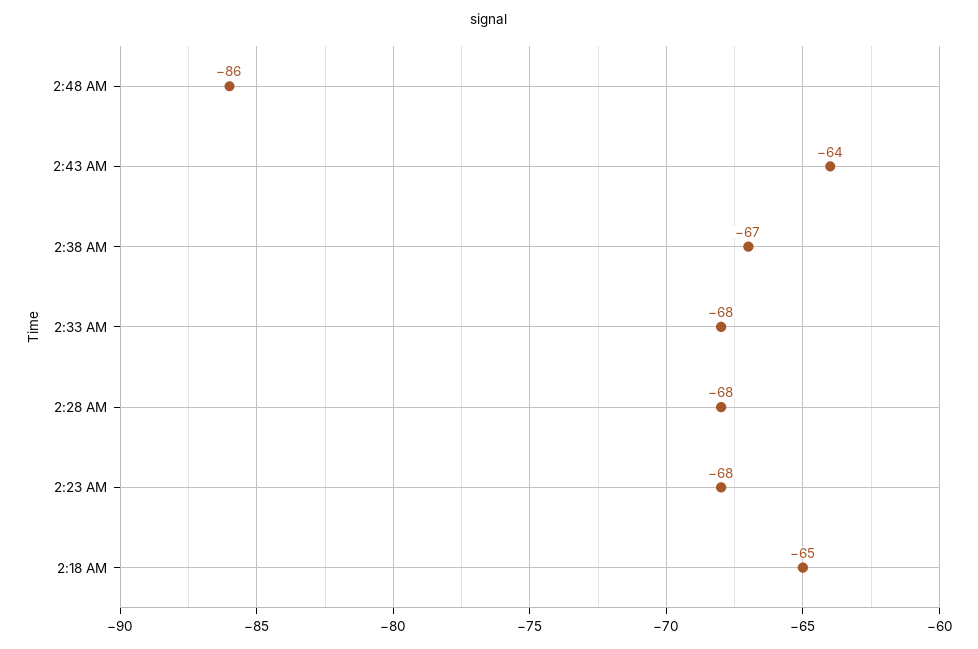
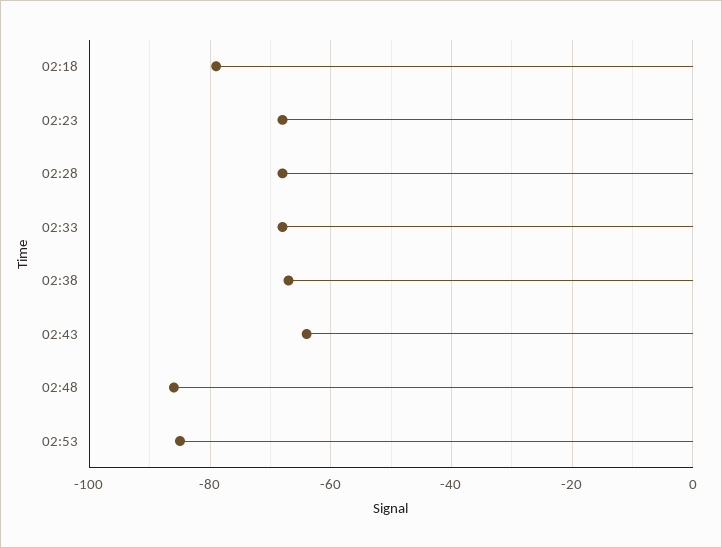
2:18 AM: -65 -> -80
02:53: none -> -85

